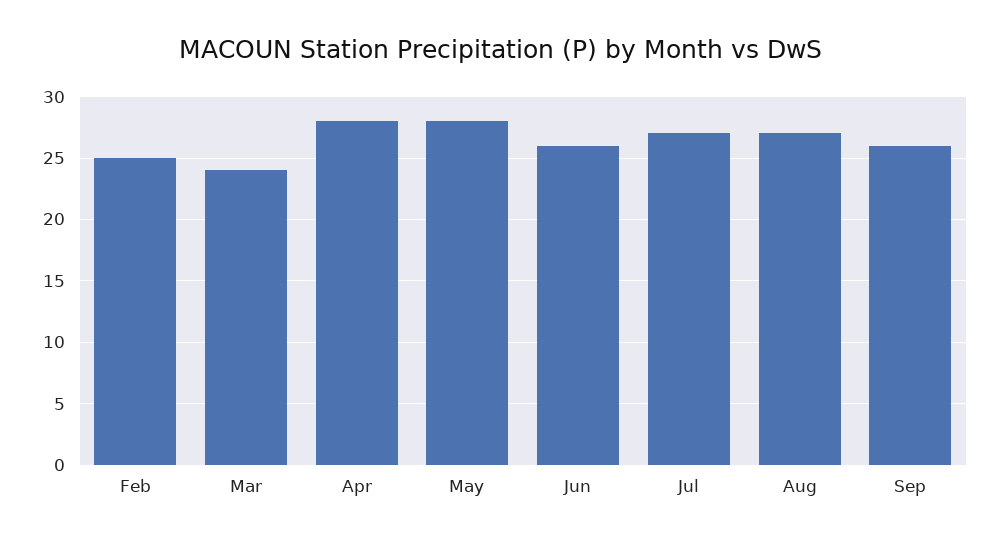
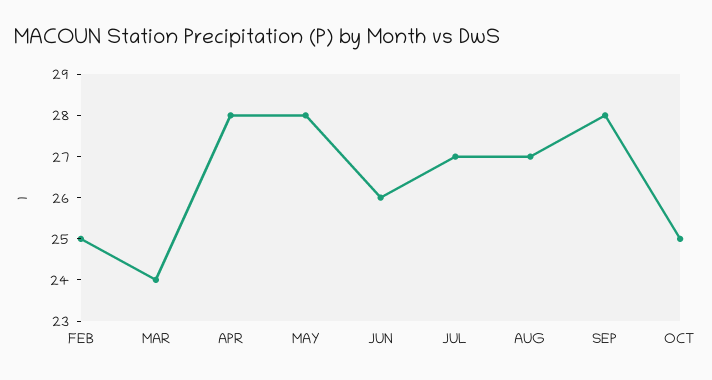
Sep: 26 -> 28
OCT: none -> 25

